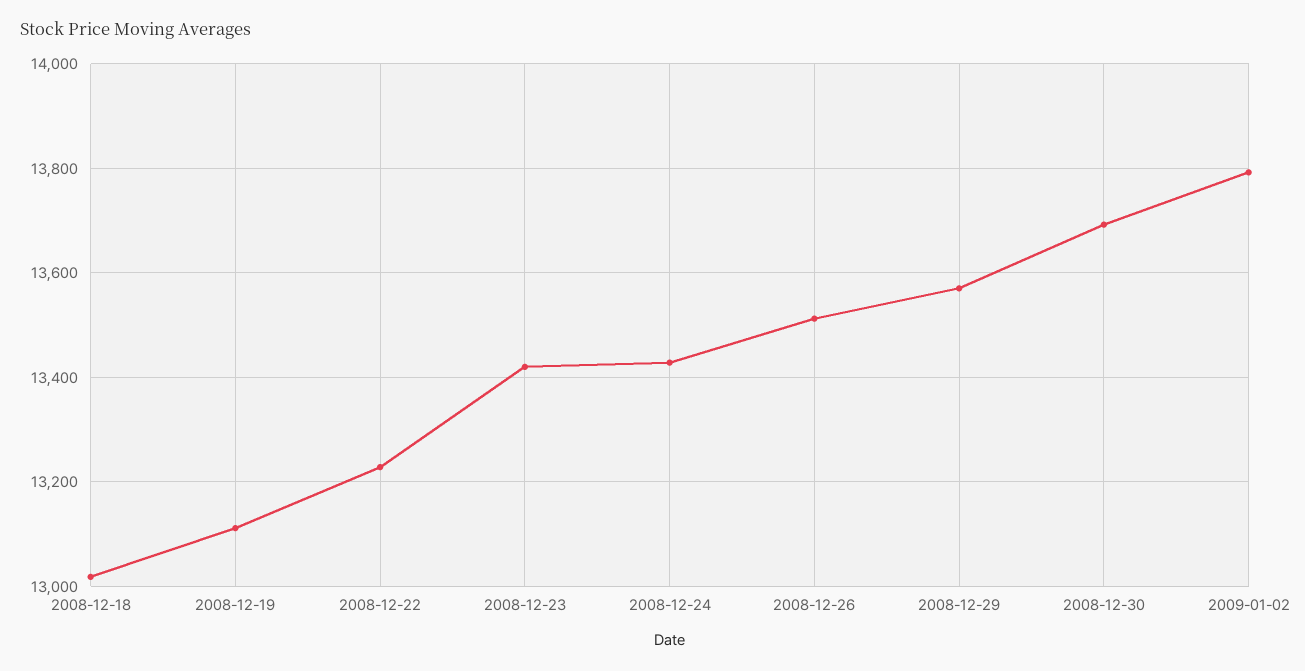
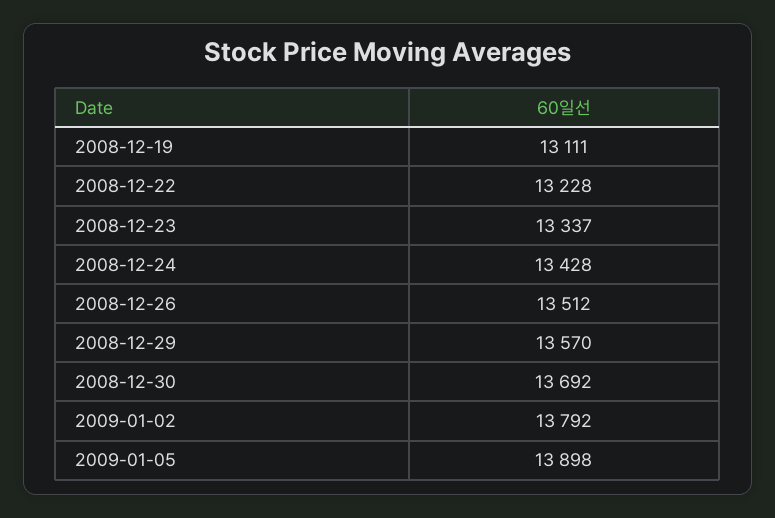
2008-12-18: 13020 -> none
2008-12-23: 13420 -> 13337
2009-01-05: none -> 13898

